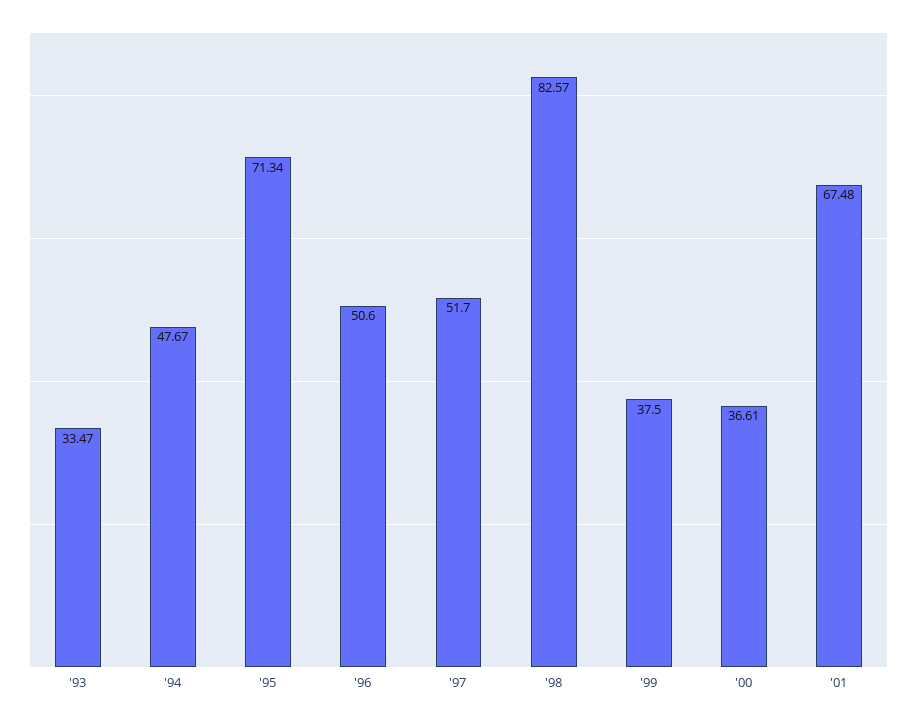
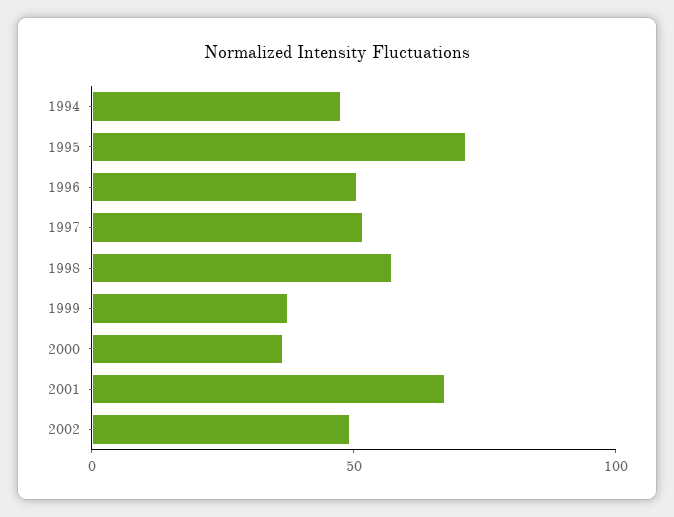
'93: 33.47 -> none
'98: 82.57 -> 60
2002: none -> 50

